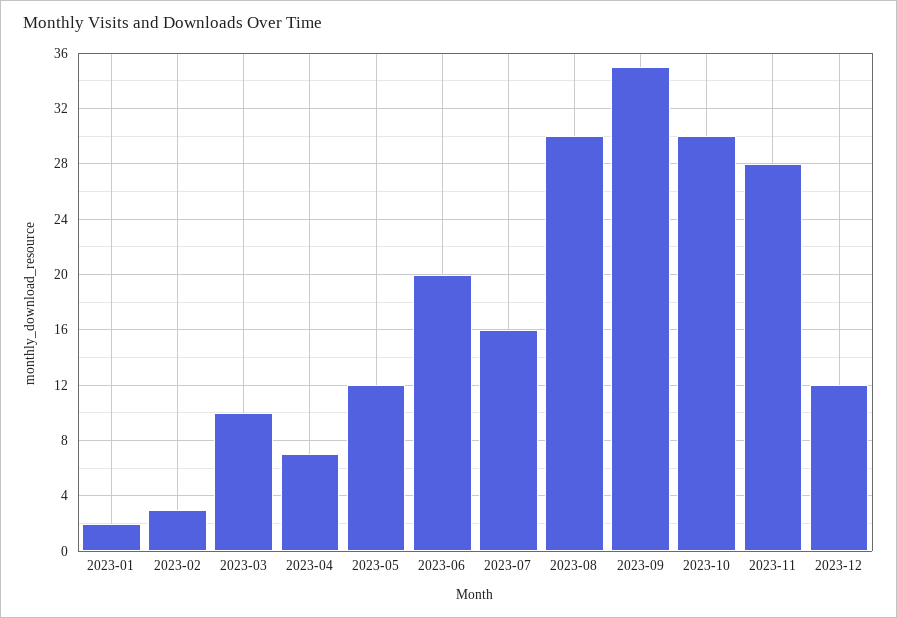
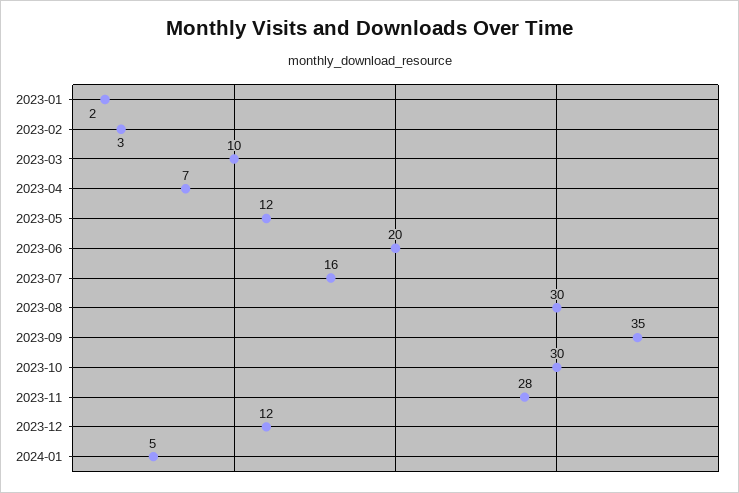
2024-01: none -> 5

